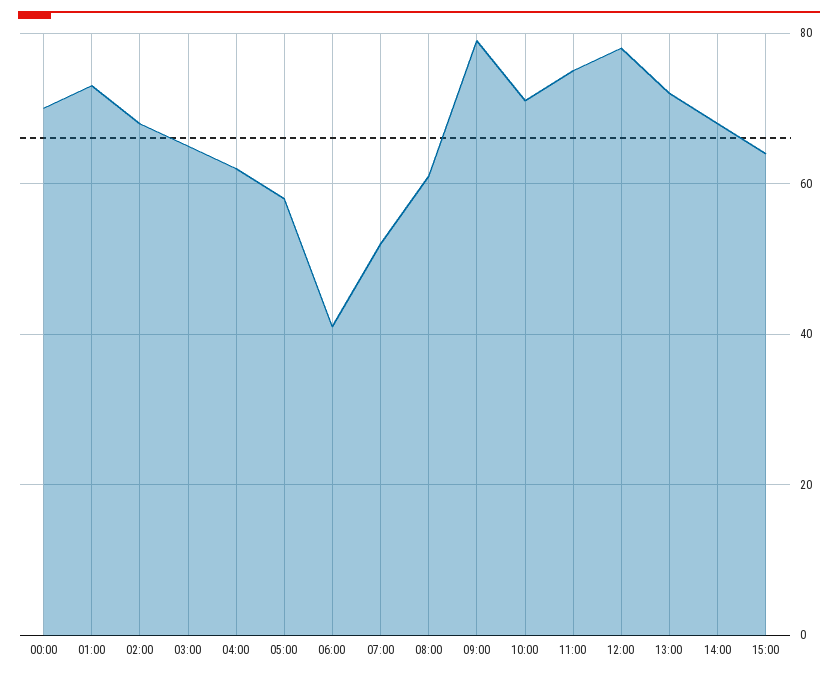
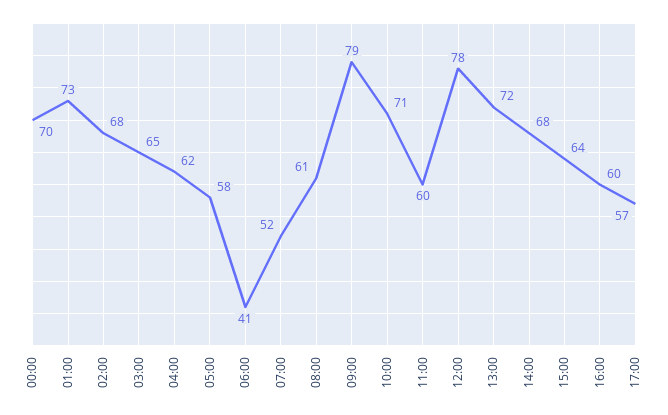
11:00: 75 -> 60
16:00: none -> 60
17:00: none -> 57

